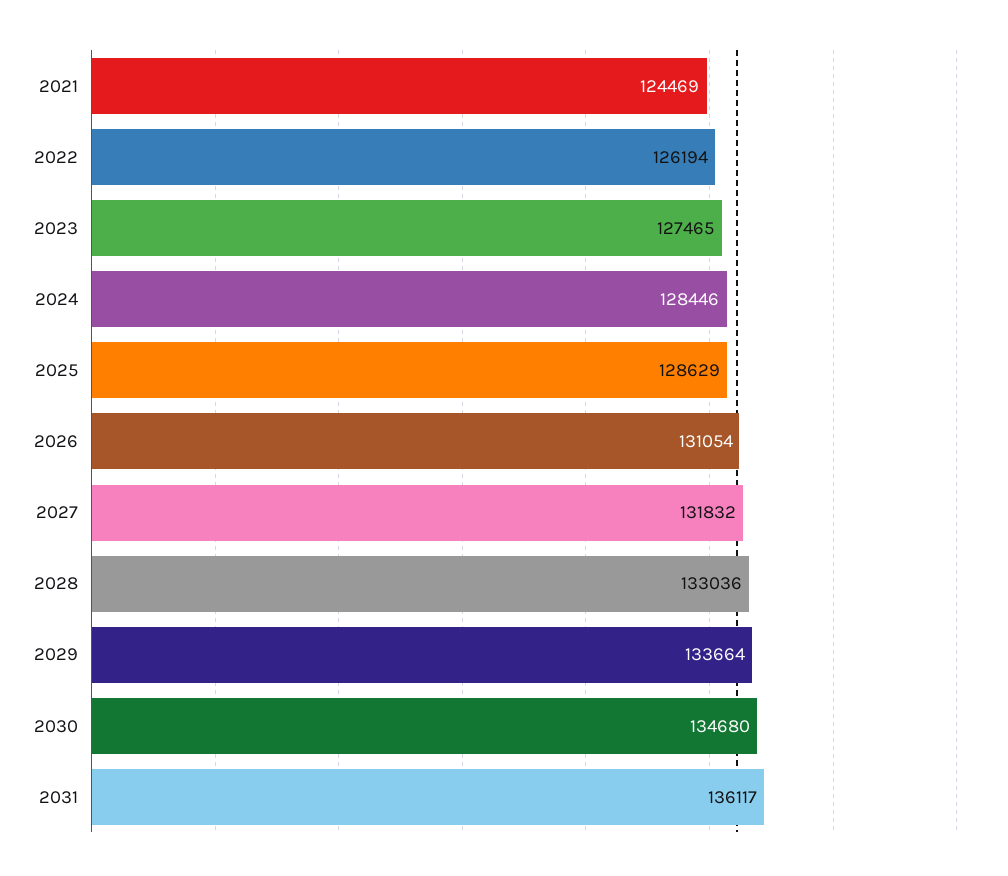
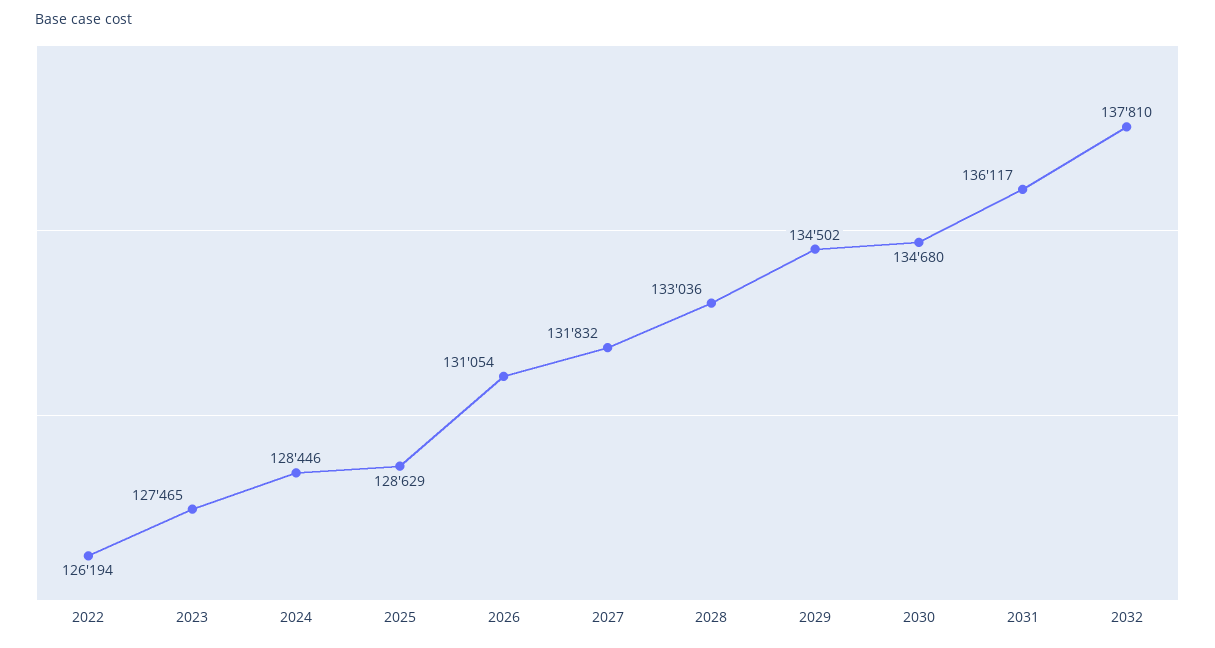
2021: 124469 -> none
2029: 133664 -> 134502
2032: none -> 137810

